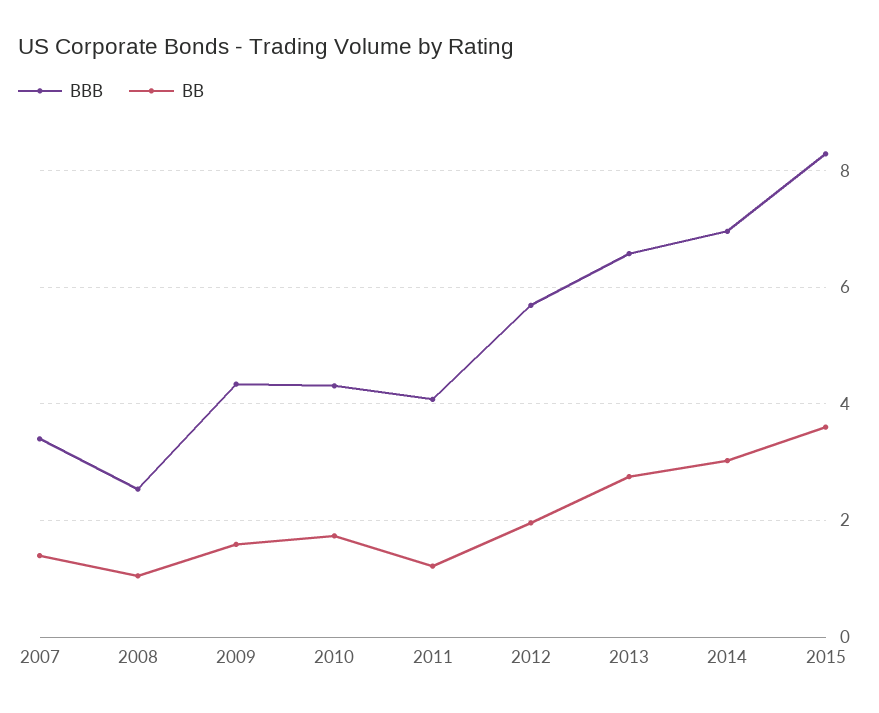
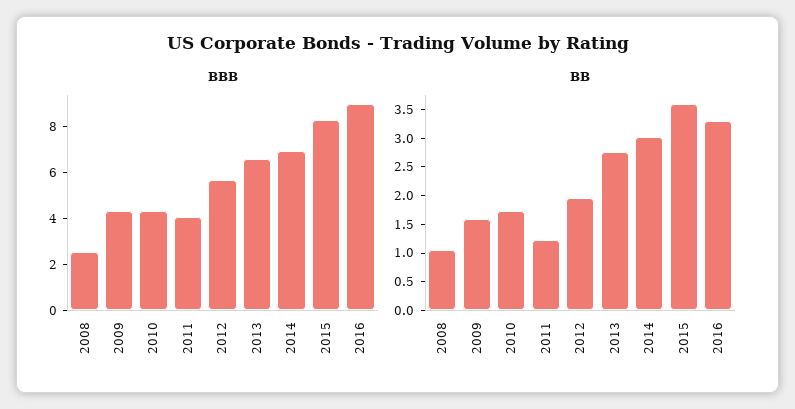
BBB, 2007: 3.4 -> none
BB, 2007: 1.4 -> none
BBB, 2016: none -> 9
BB, 2016: none -> 3.25

